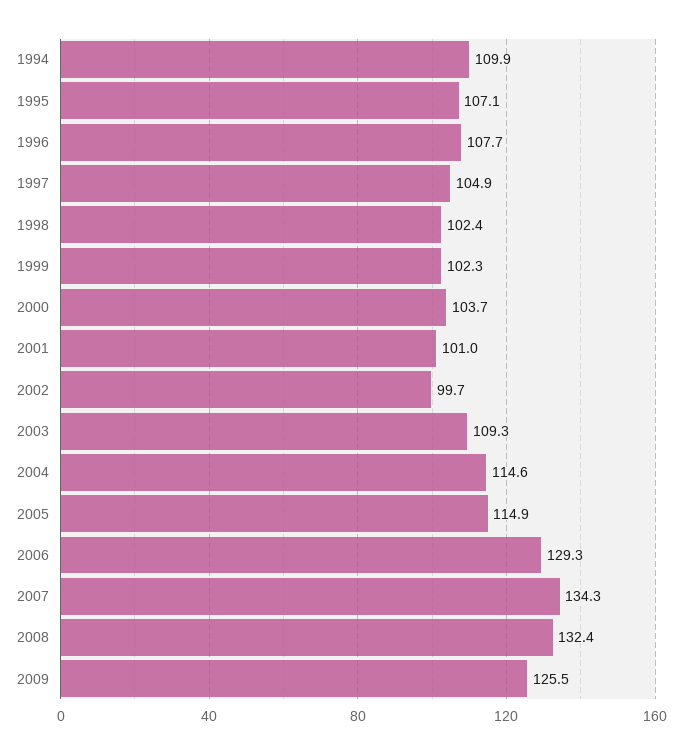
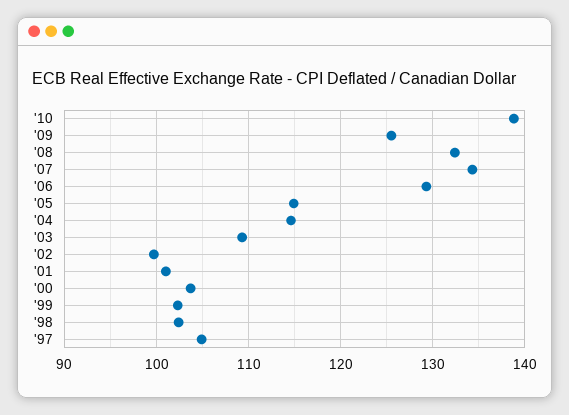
1994: 109.9 -> none
1995: 107.1 -> none
1996: 107.7 -> none
'10: none -> 139

